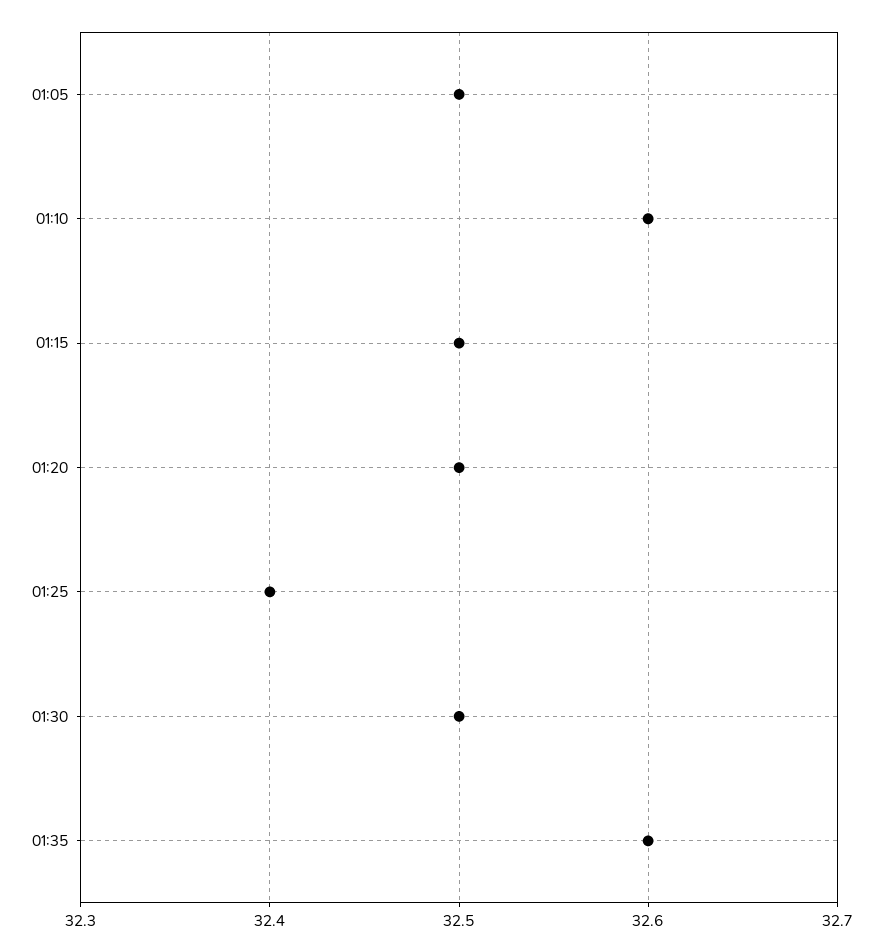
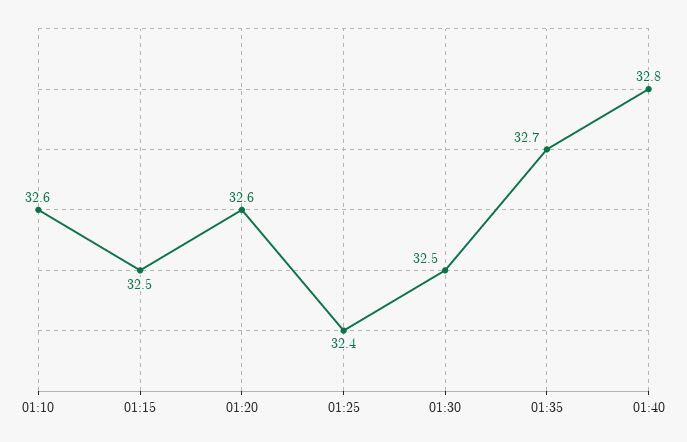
01:05: 32.5 -> none
01:20: 32.5 -> 32.6
01:35: 32.6 -> 32.7
01:40: none -> 32.8

